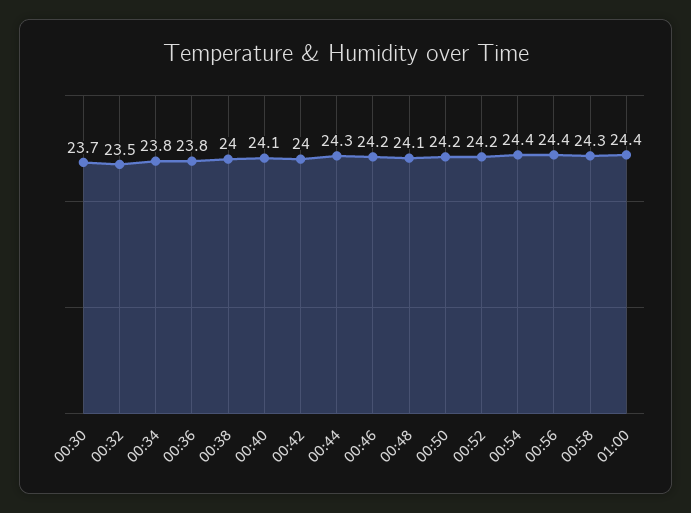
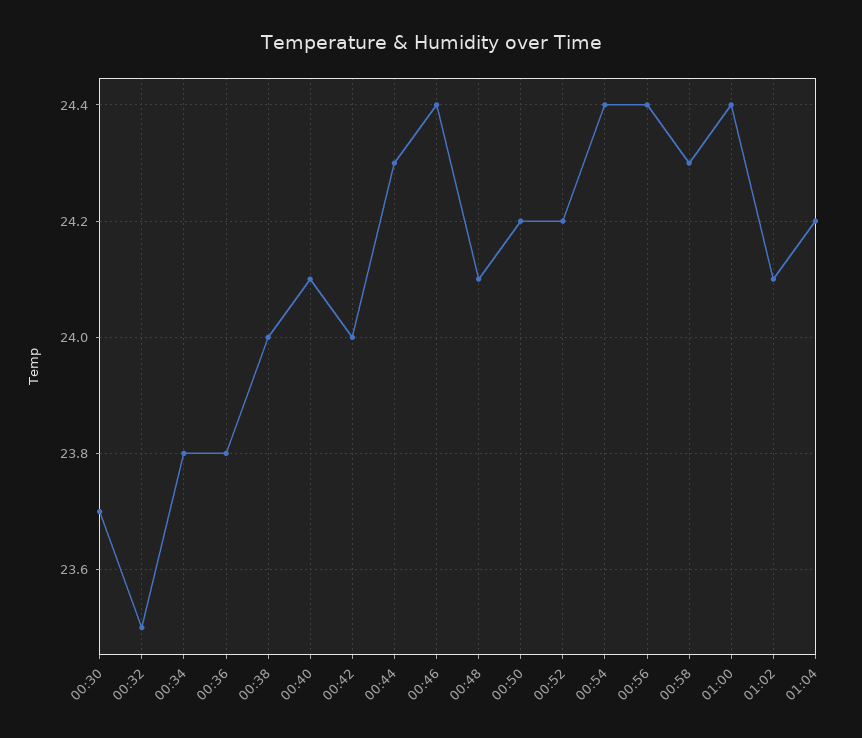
00:46: 24.2 -> 24.4
01:02: none -> 24.1
01:04: none -> 24.2

